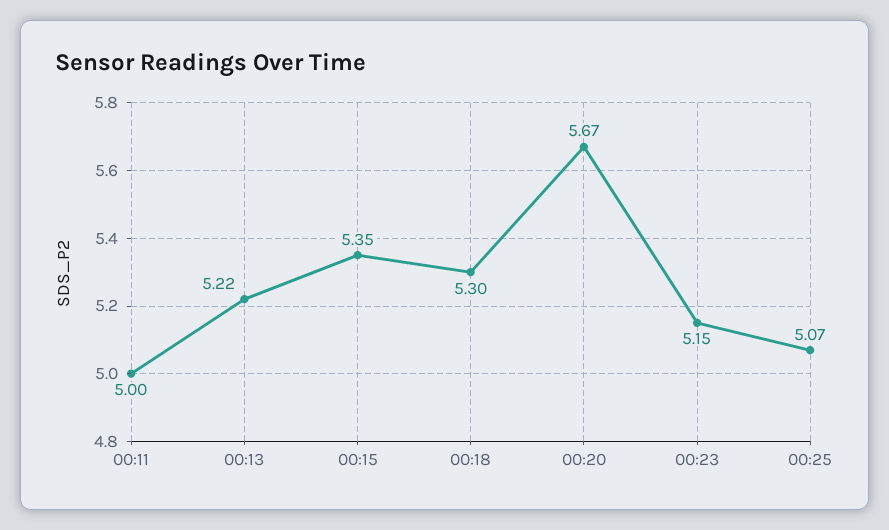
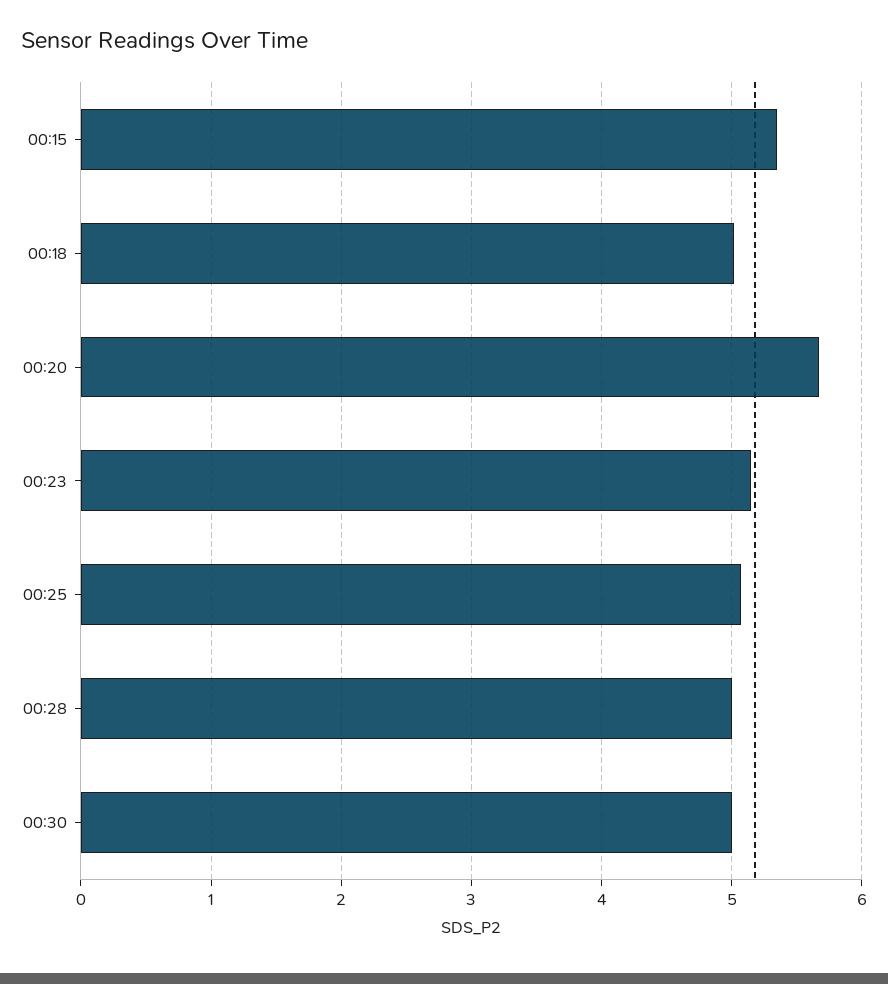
00:11: 5 -> none
00:13: 5.22 -> none
00:18: 5.3 -> 5
00:28: none -> 5
00:30: none -> 5

